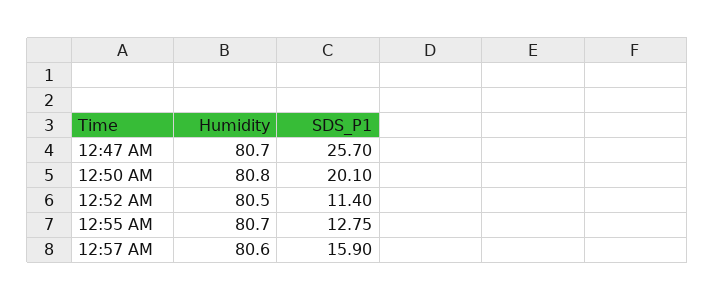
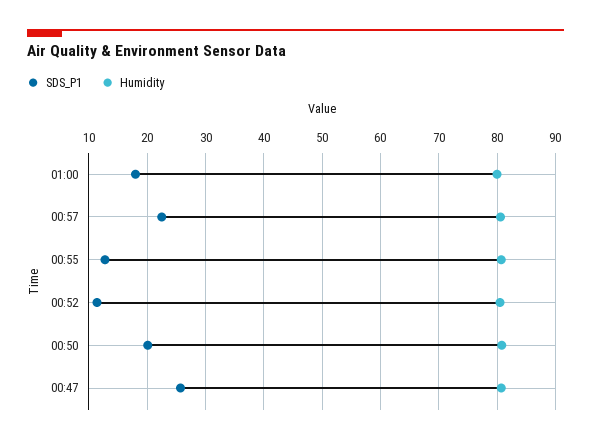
SDS_P1, 12:57 AM: 15.9 -> 22
SDS_P1, 01:00: none -> 18
Humidity, 01:00: none -> 80

